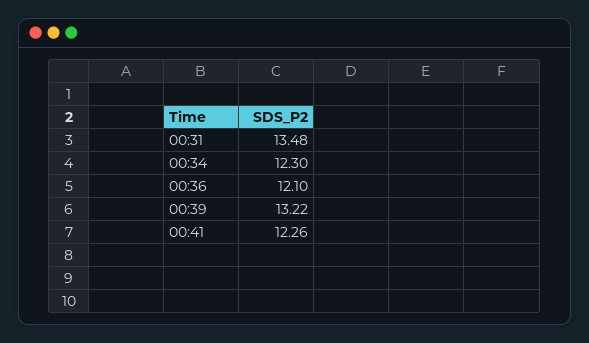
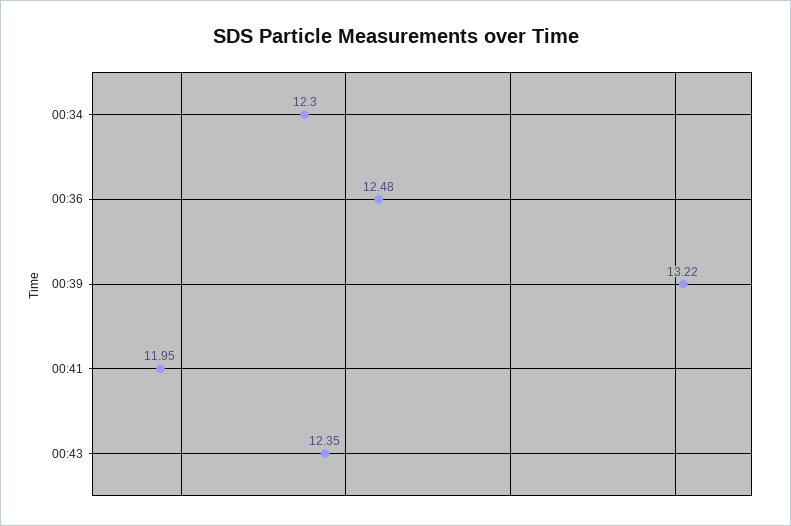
00:31: 13.48 -> none
00:36: 12.1 -> 12.48
00:41: 12.26 -> 11.95
00:43: none -> 12.35

